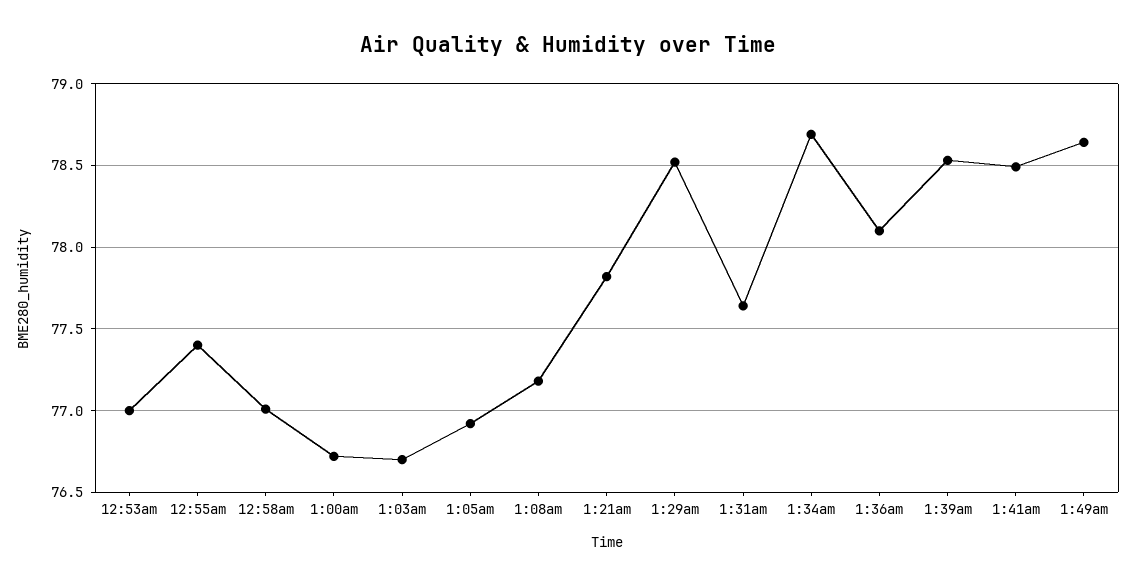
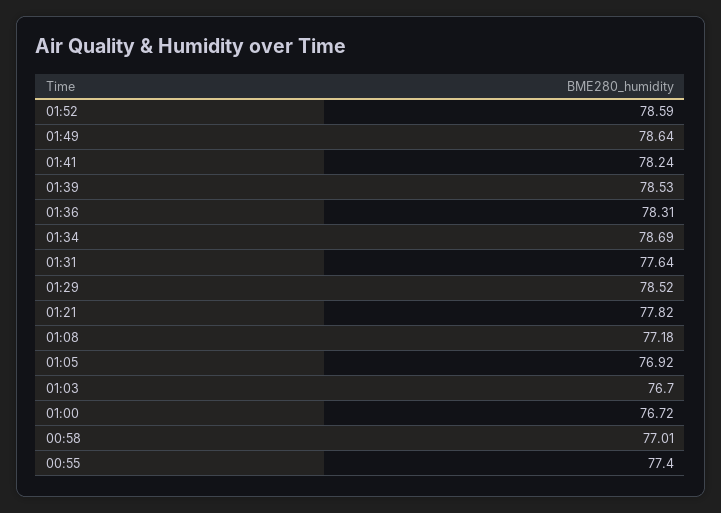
12:53am: 77 -> none
1:36am: 78.1 -> 78.31
1:41am: 78.5 -> 78.24
01:52: none -> 78.59

